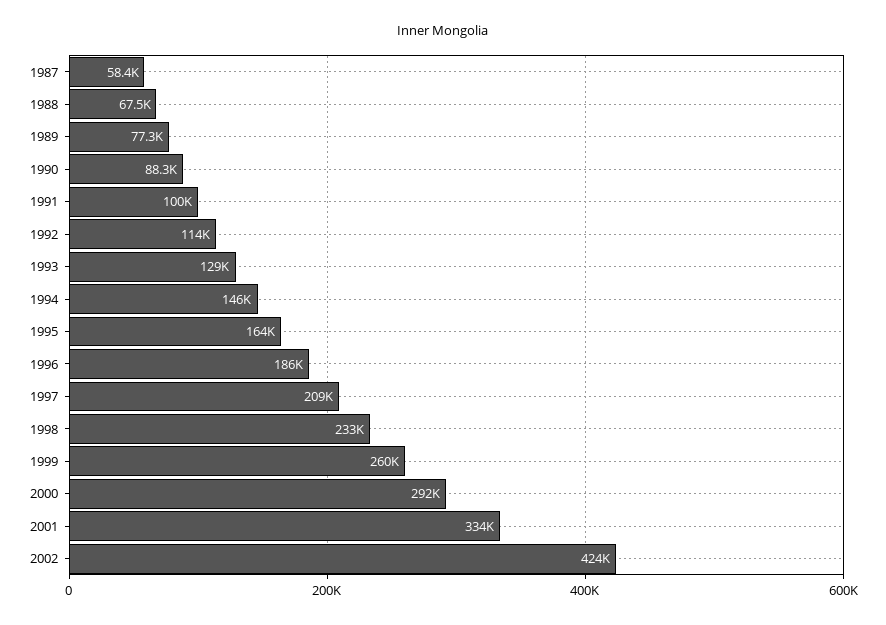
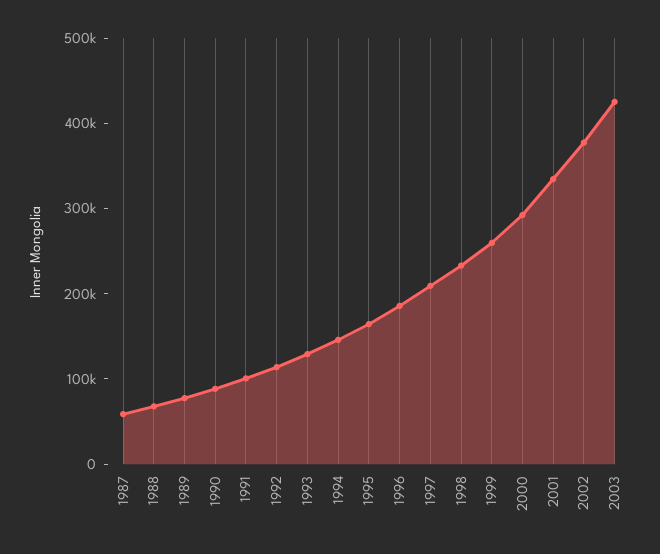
2002: 424000 -> 380000
2003: none -> 420000

